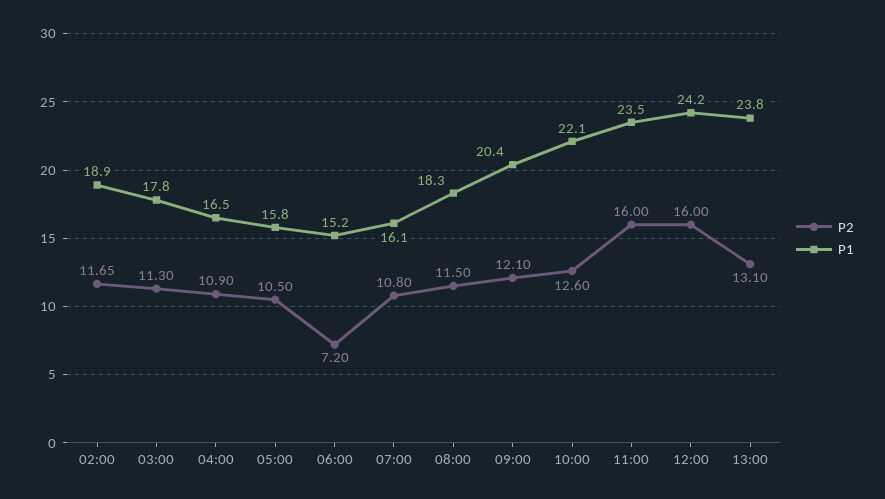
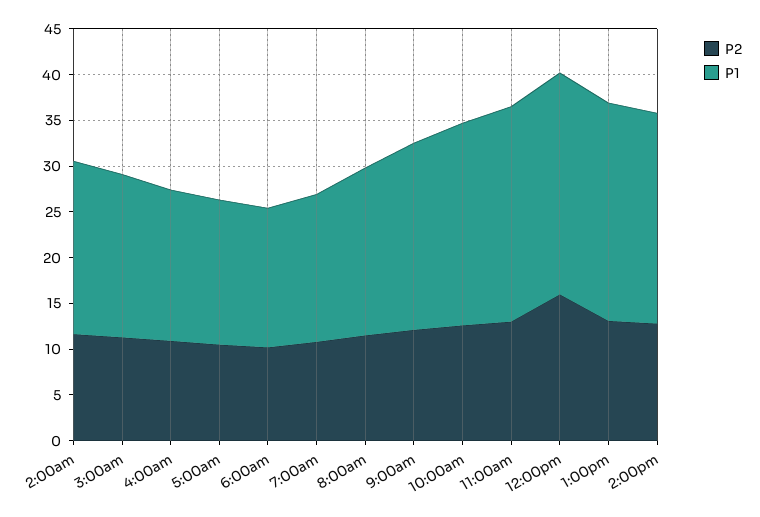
P2, 06:00: 7.2 -> 10
P2, 11:00: 16 -> 13
P2, 2:00pm: none -> 13
P1, 2:00pm: none -> 23

